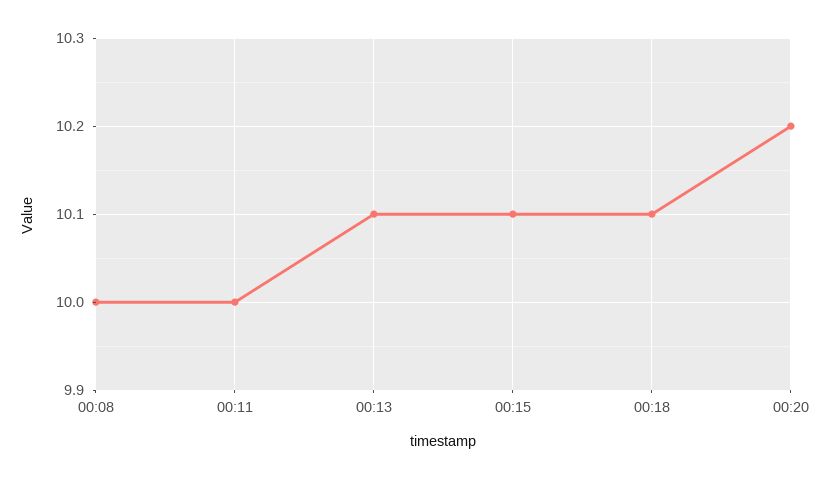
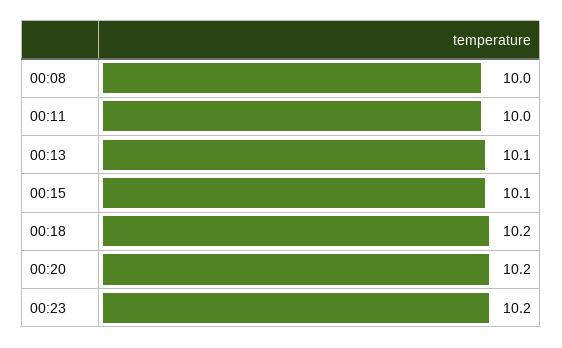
00:18: 10.1 -> 10.2
00:23: none -> 10.2

